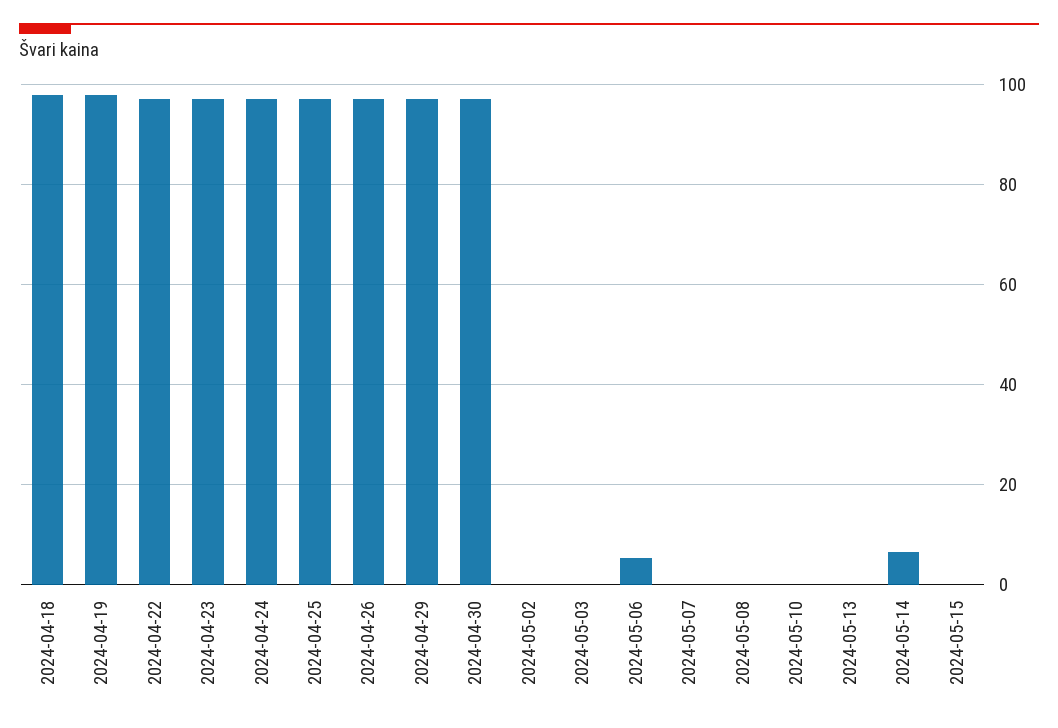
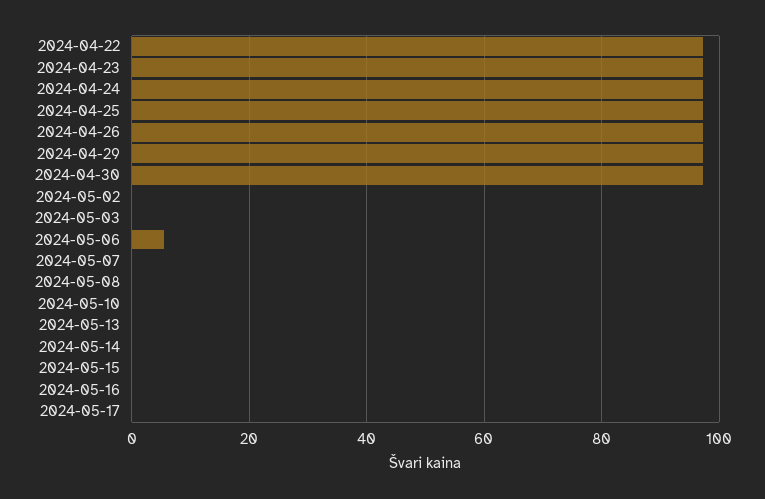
2024-04-18: 98 -> none
2024-04-19: 98 -> none
2024-05-14: 6 -> 0
2024-05-16: none -> 0
2024-05-17: none -> 0

